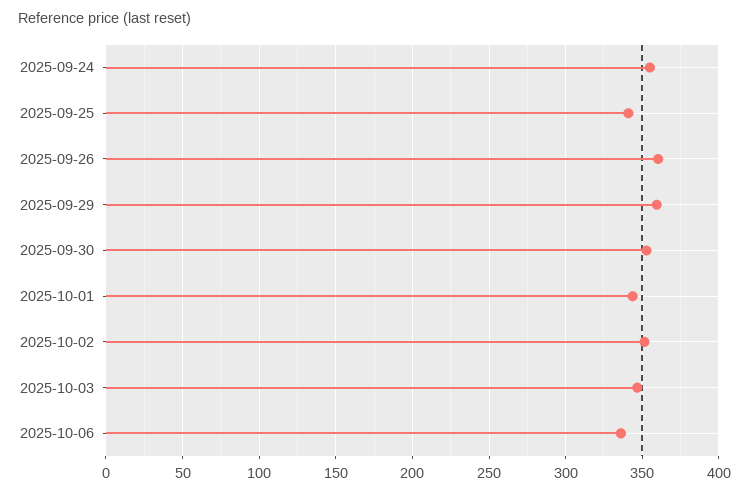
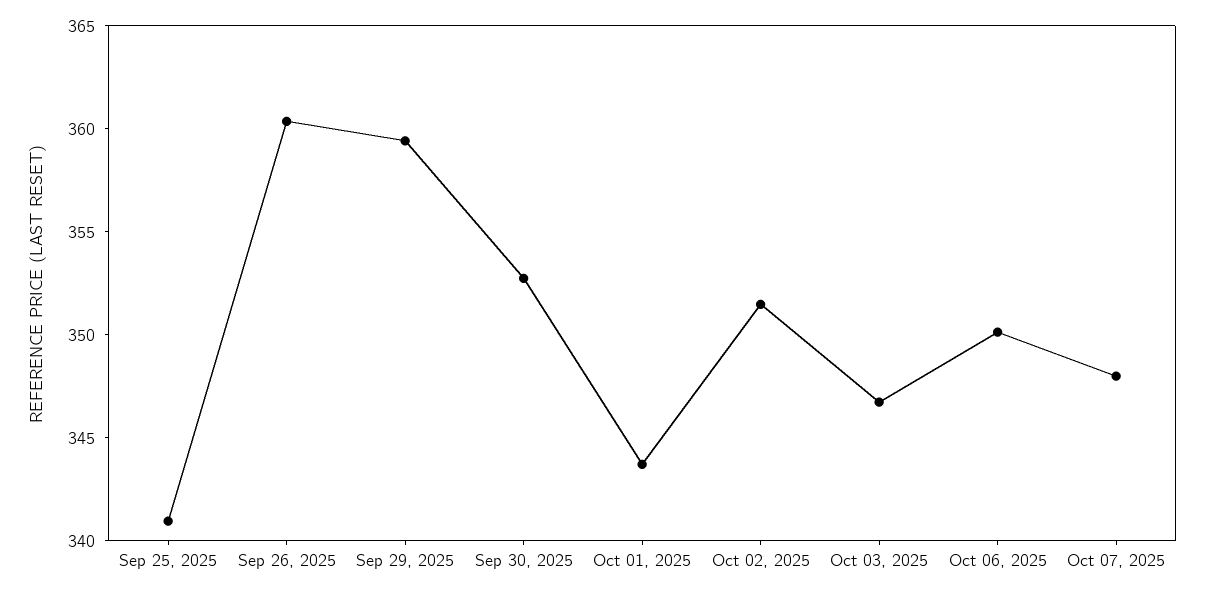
2025-09-24: 355 -> none
2025-10-06: 335 -> 350
Oct 07, 2025: none -> 348

